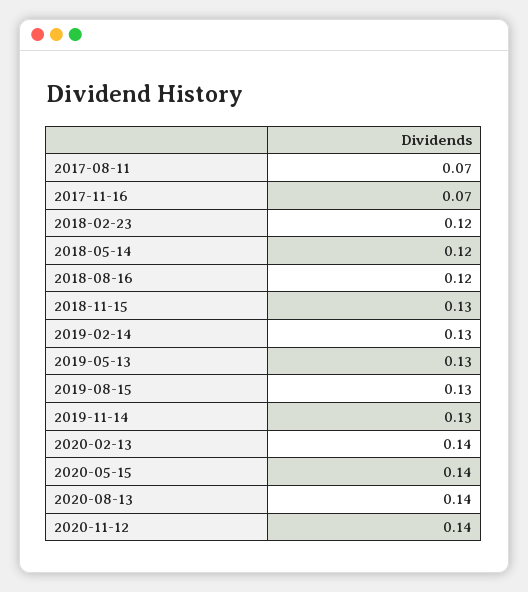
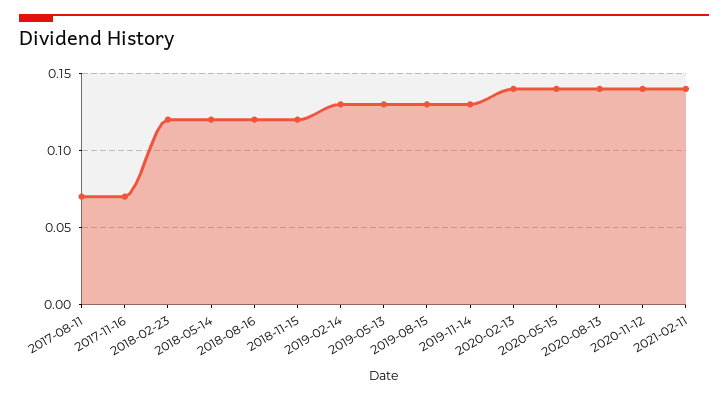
2018-11-15: 0.13 -> 0.12
2021-02-11: none -> 0.14

